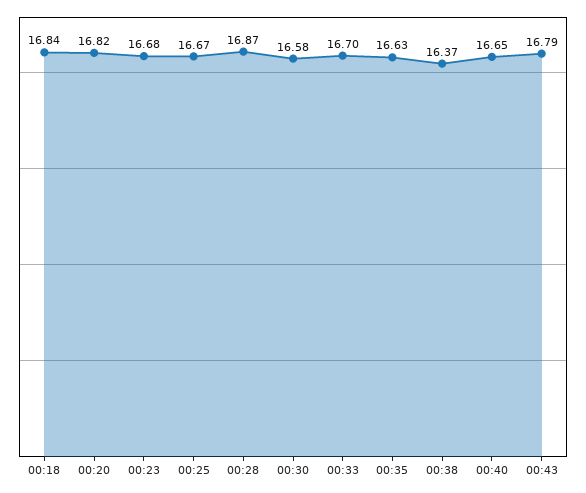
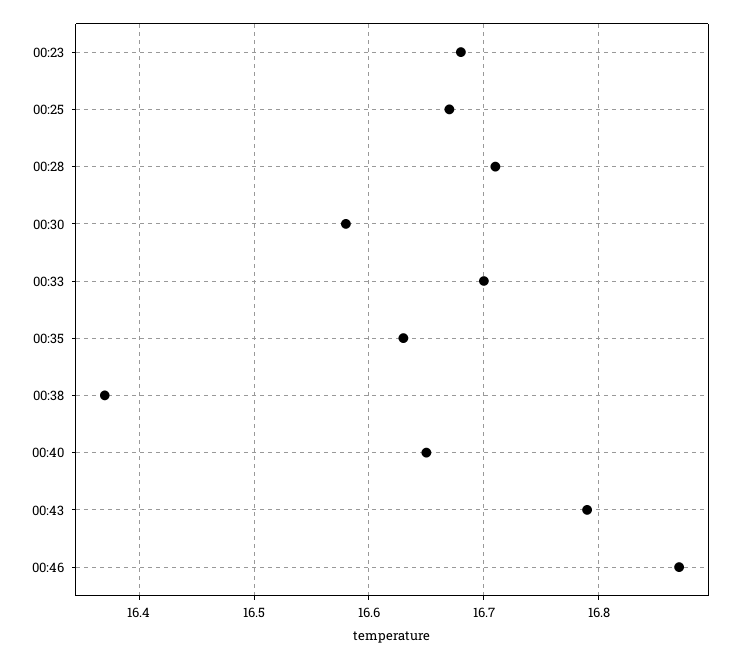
00:18: 16.84 -> none
00:20: 16.82 -> none
00:28: 16.87 -> 16.71
00:46: none -> 16.87

